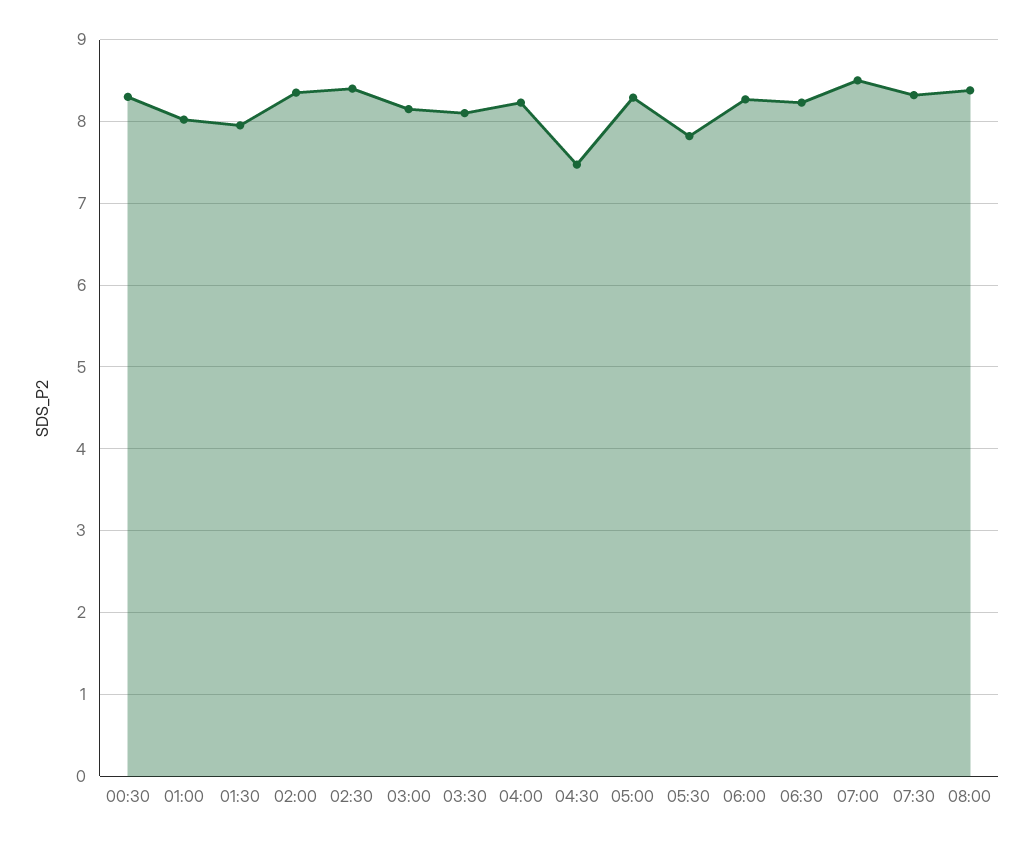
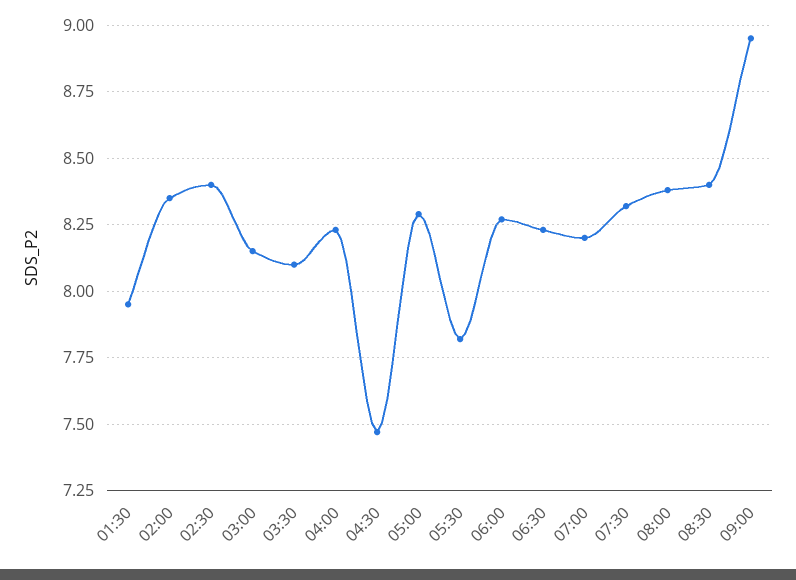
00:30: 8.3 -> none
01:00: 8 -> none
07:00: 8.5 -> 8.2
08:30: none -> 8.4
09:00: none -> 8.95

